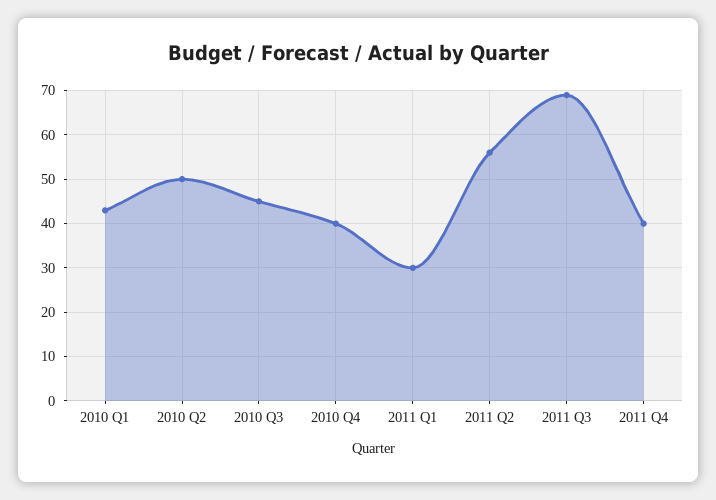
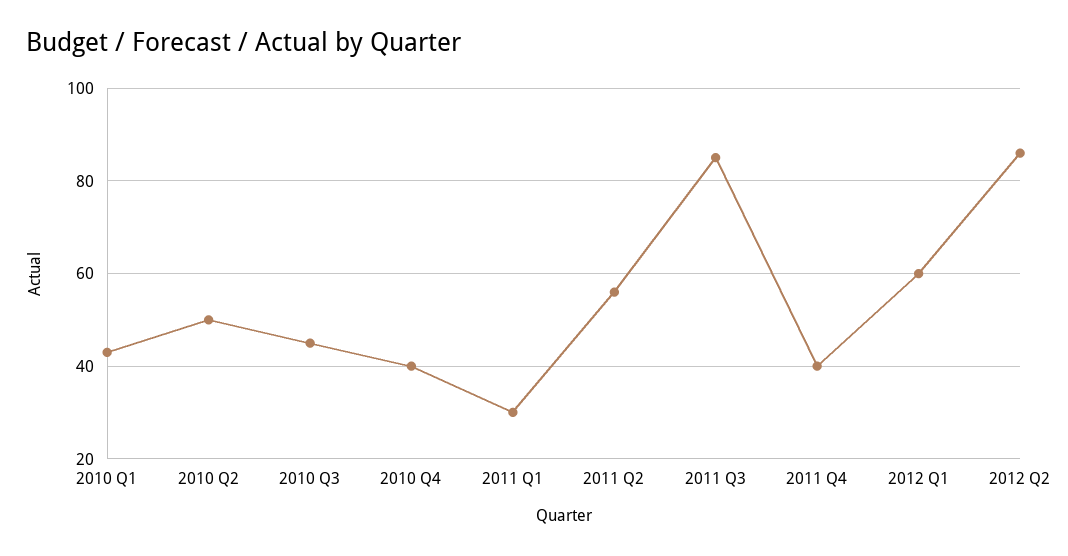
2011 Q3: 70 -> 85
2012 Q1: none -> 60
2012 Q2: none -> 85

